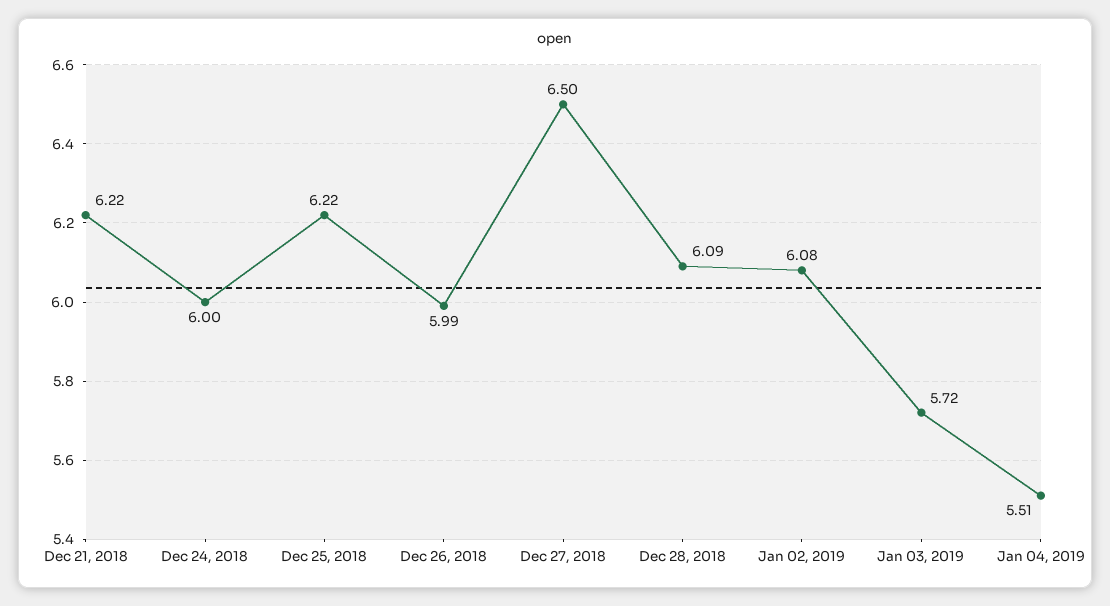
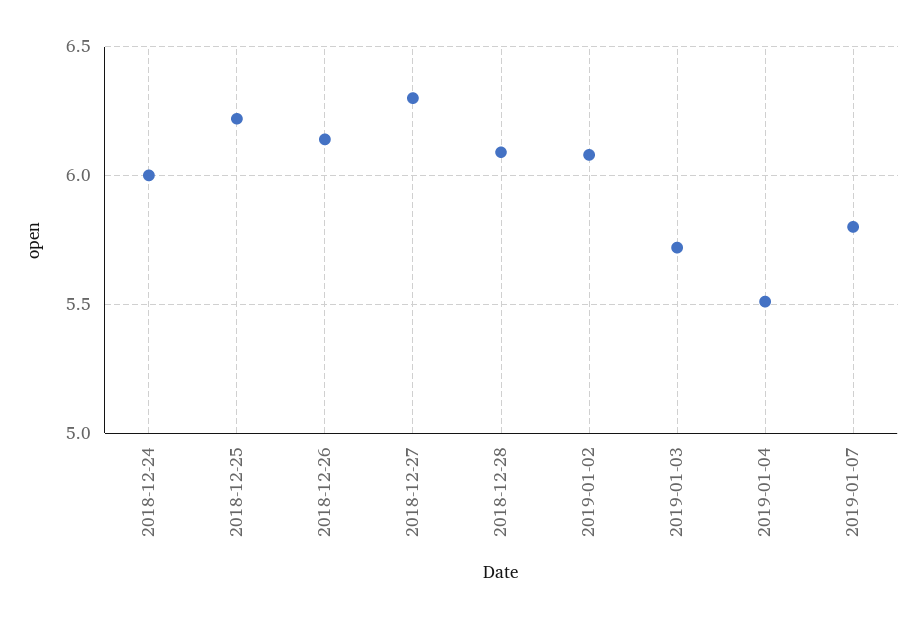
Dec 21, 2018: 6.22 -> none
Dec 26, 2018: 5.99 -> 6.15
Dec 27, 2018: 6.5 -> 6.3
2019-01-07: none -> 5.8

